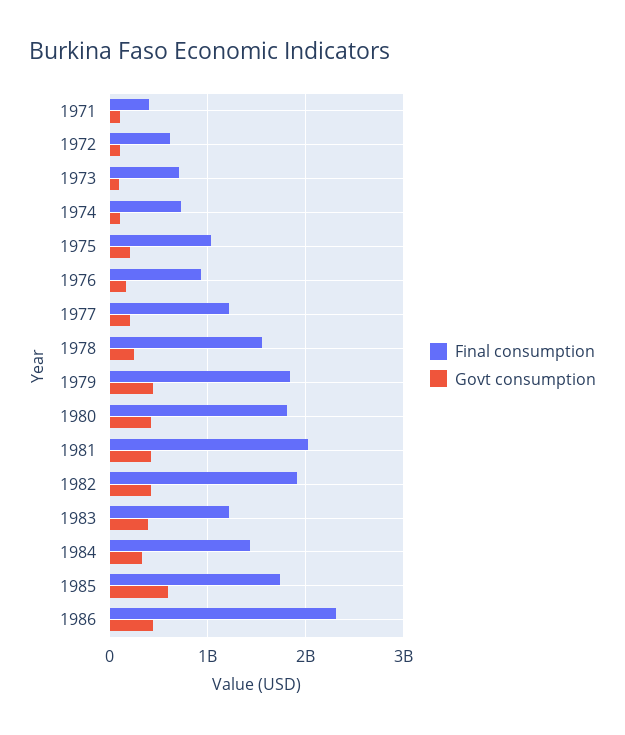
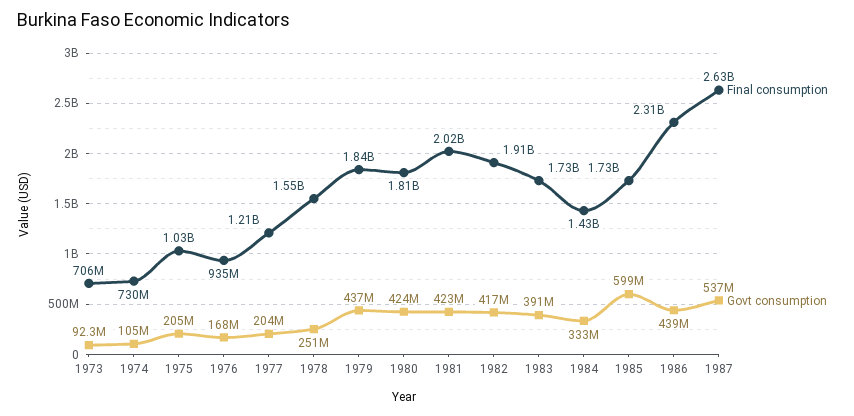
Final consumption, 1971: 400000000 -> none
Govt consumption, 1971: 100000000 -> none
Final consumption, 1972: 600000000 -> none
Govt consumption, 1972: 100000000 -> none
Final consumption, 1983: 1200000000 -> 1730000000
Final consumption, 1987: none -> 2630000000
Govt consumption, 1987: none -> 537000000

